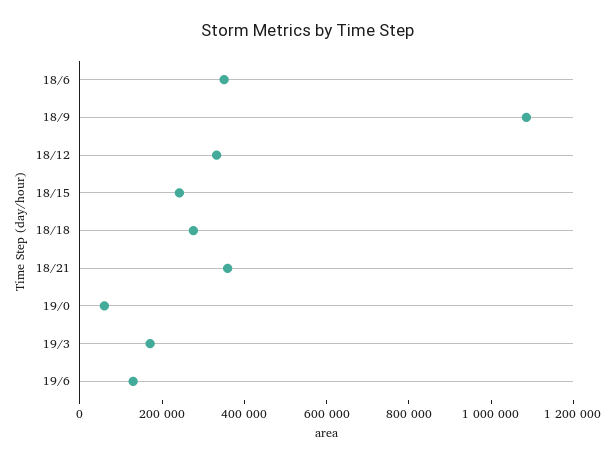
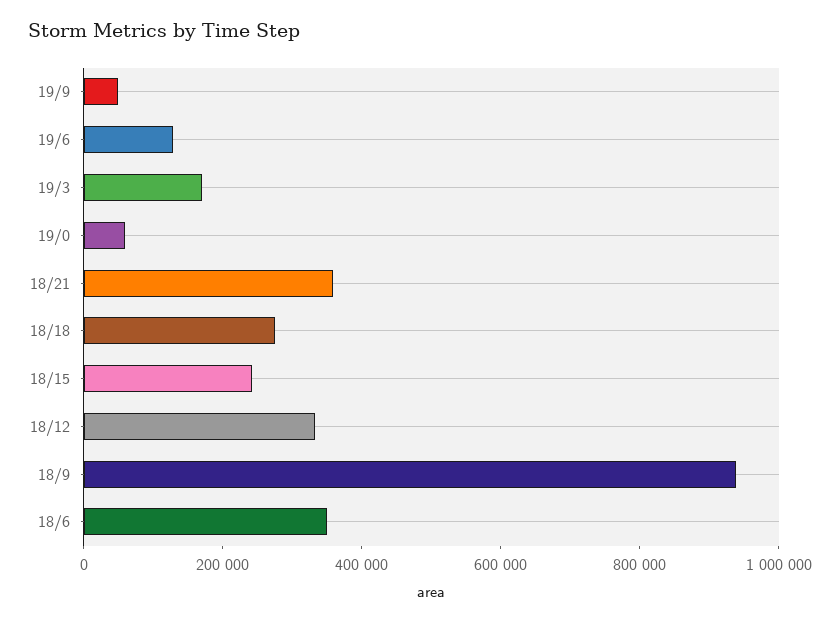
18/9: 1100000 -> 950000
19/9: none -> 50000

